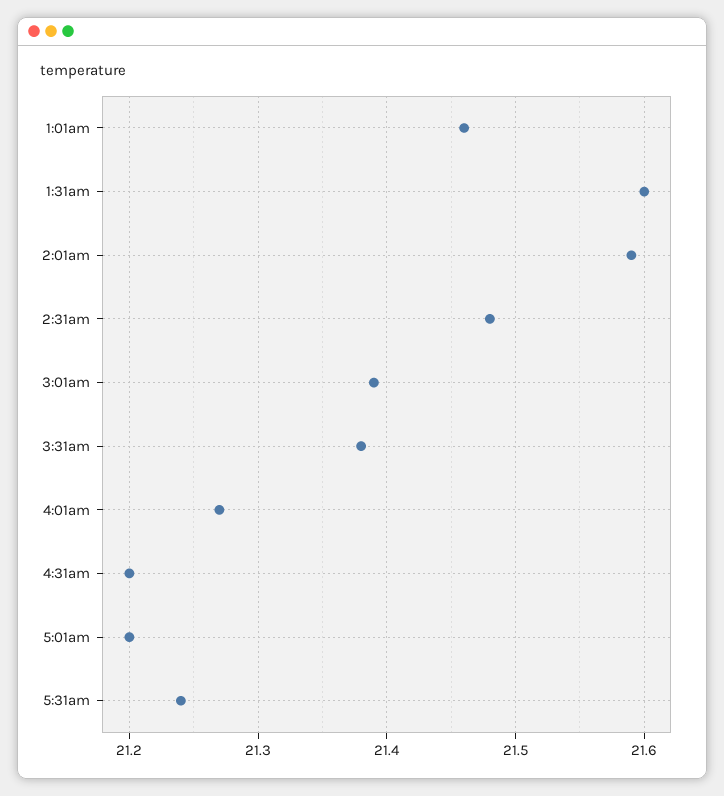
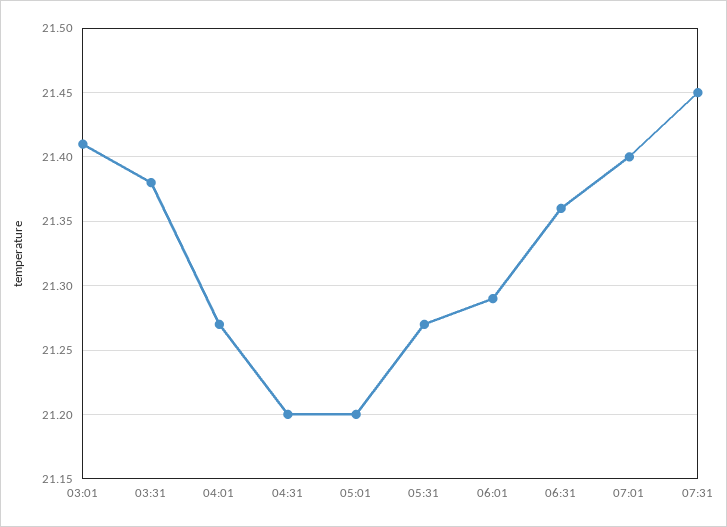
1:01am: 21.46 -> none
1:31am: 21.6 -> none
2:01am: 21.59 -> none
2:31am: 21.48 -> none
3:01am: 21.39 -> 21.41
5:31am: 21.24 -> 21.27
06:01: none -> 21.29
06:31: none -> 21.36
07:01: none -> 21.4
07:31: none -> 21.45

